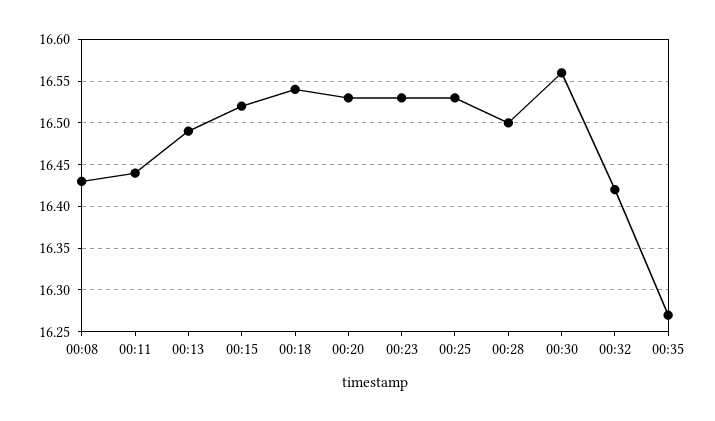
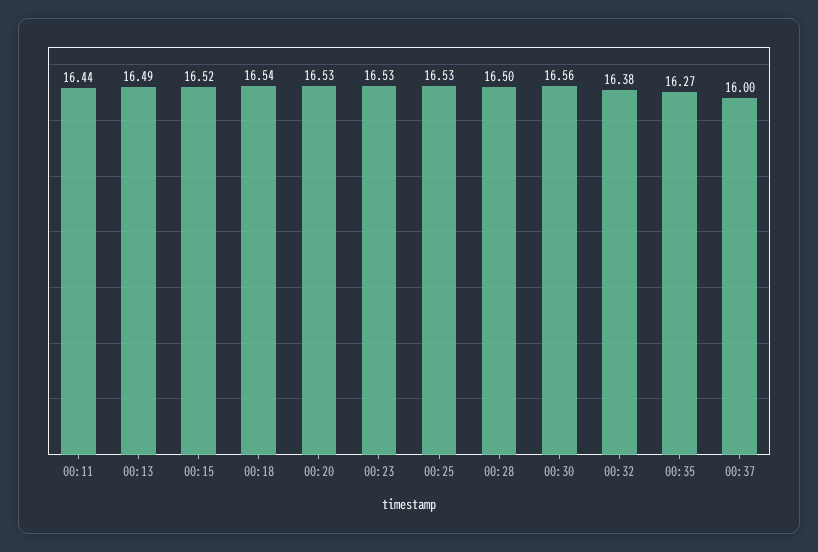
00:08: 16.43 -> none
00:32: 16.42 -> 16.38
00:37: none -> 16

